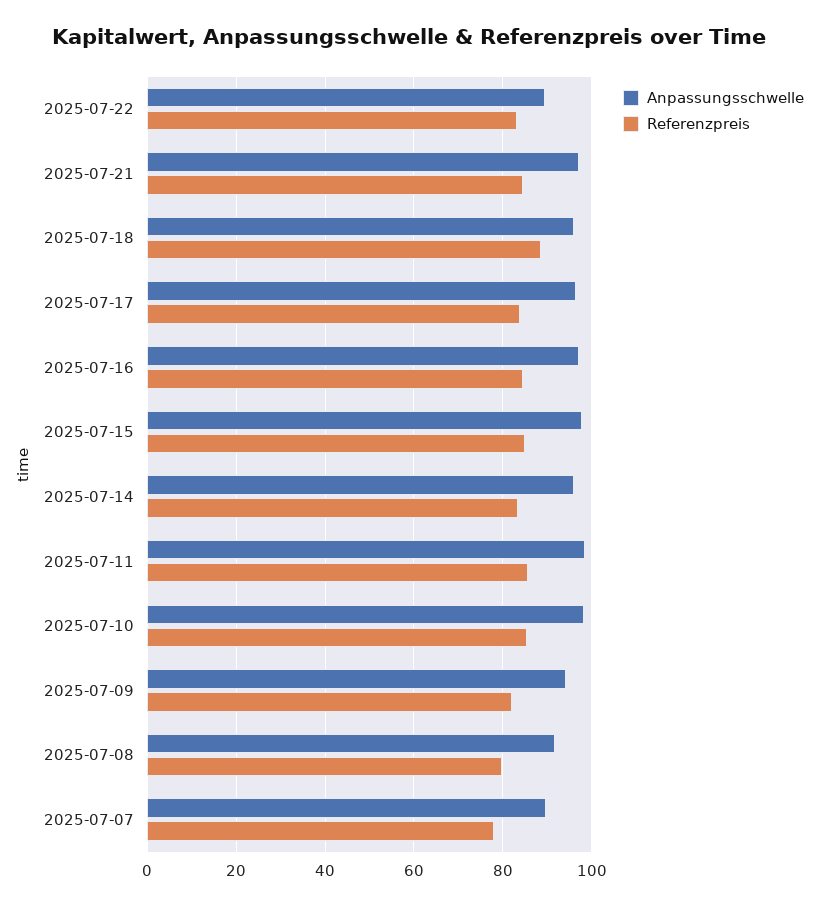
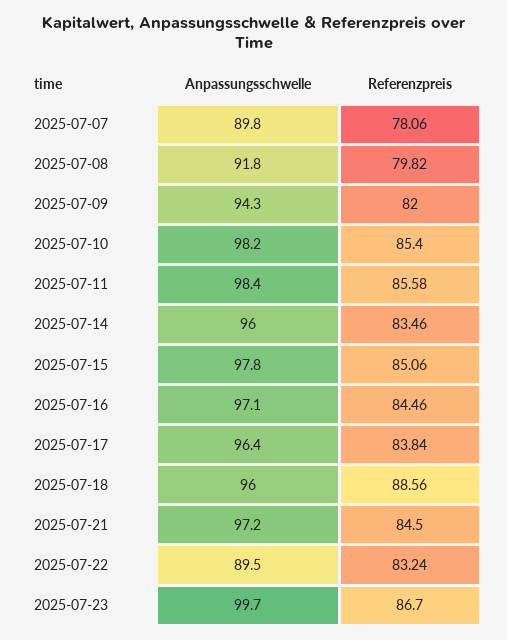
Anpassungsschwelle, 2025-07-23: none -> 99.7
Referenzpreis, 2025-07-23: none -> 86.7

